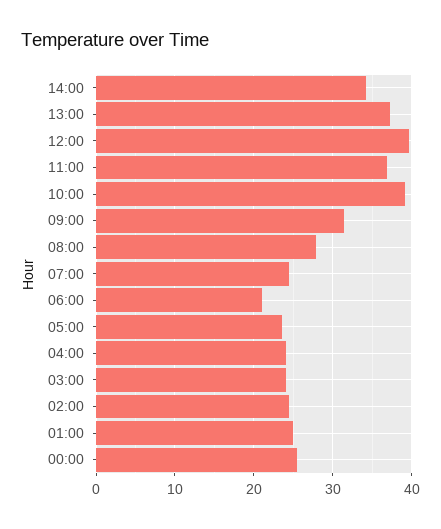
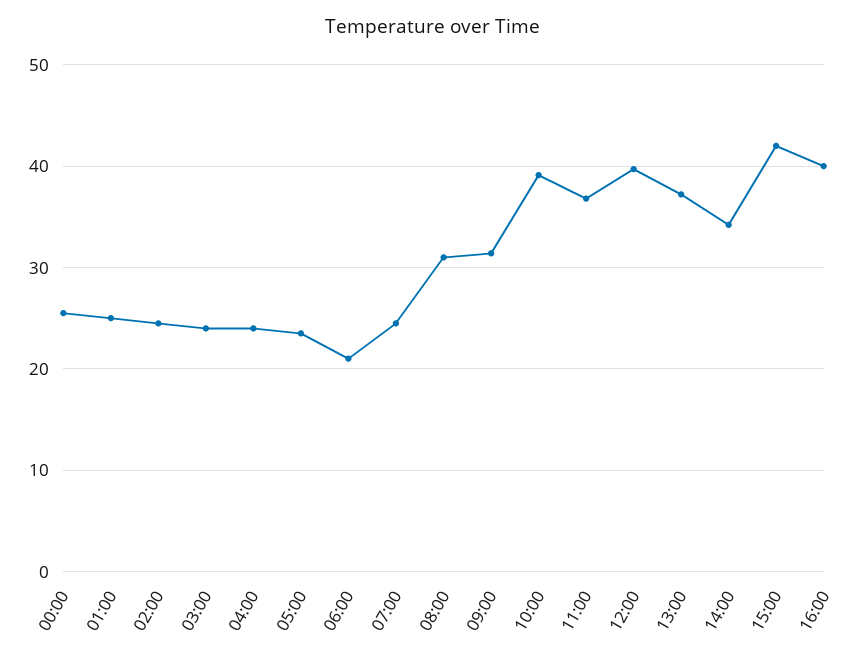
08:00: 28 -> 31
15:00: none -> 42
16:00: none -> 40

